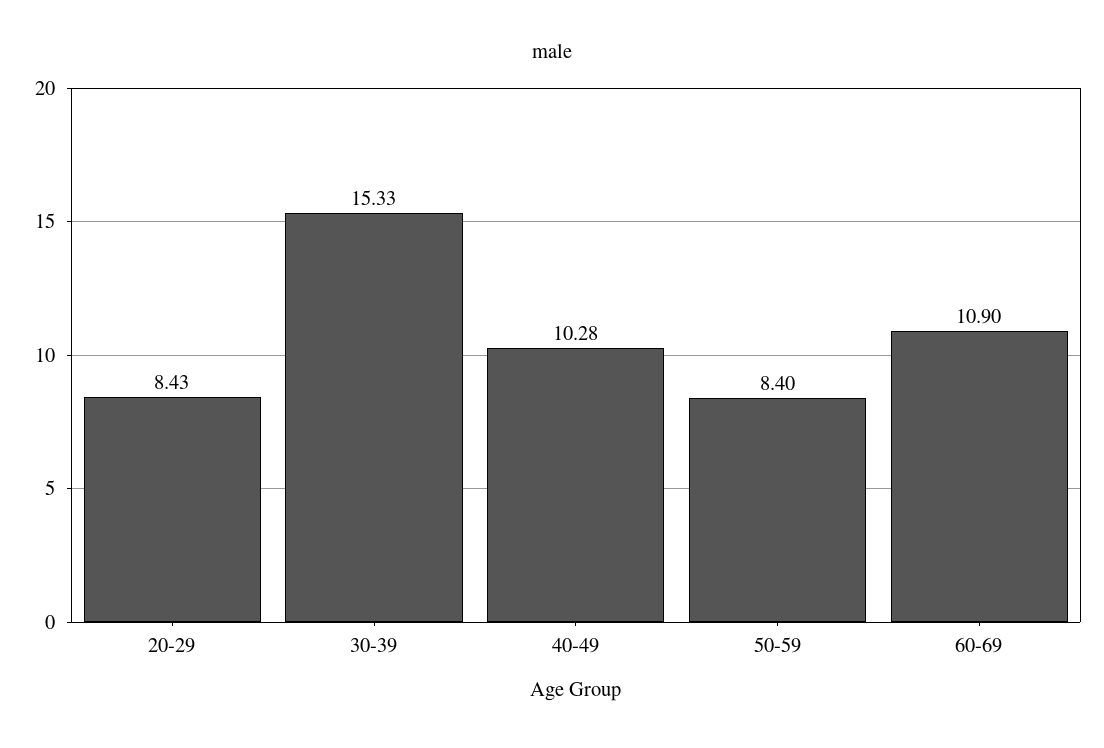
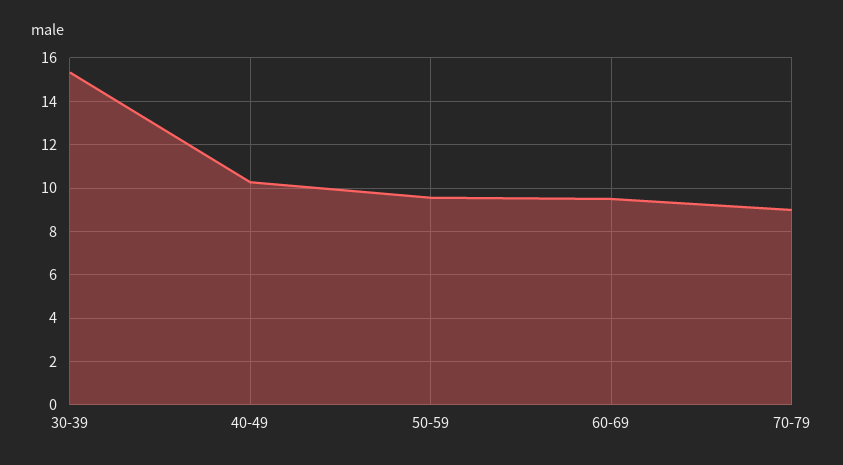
20-29: 8.43 -> none
50-59: 8.4 -> 9.5
60-69: 10.9 -> 9.5
70-79: none -> 9

